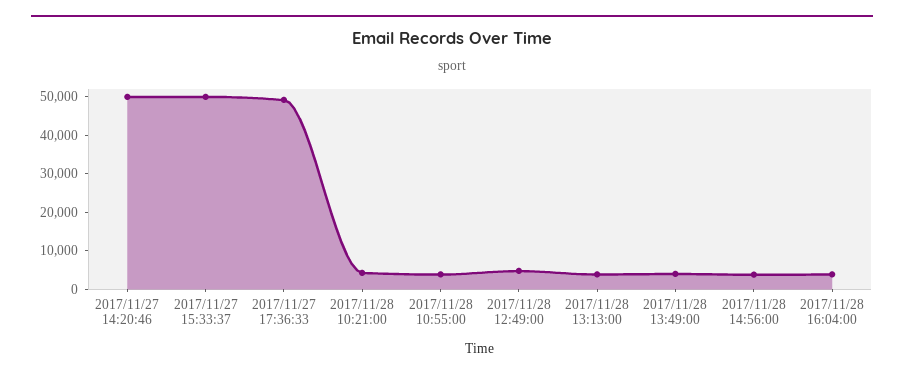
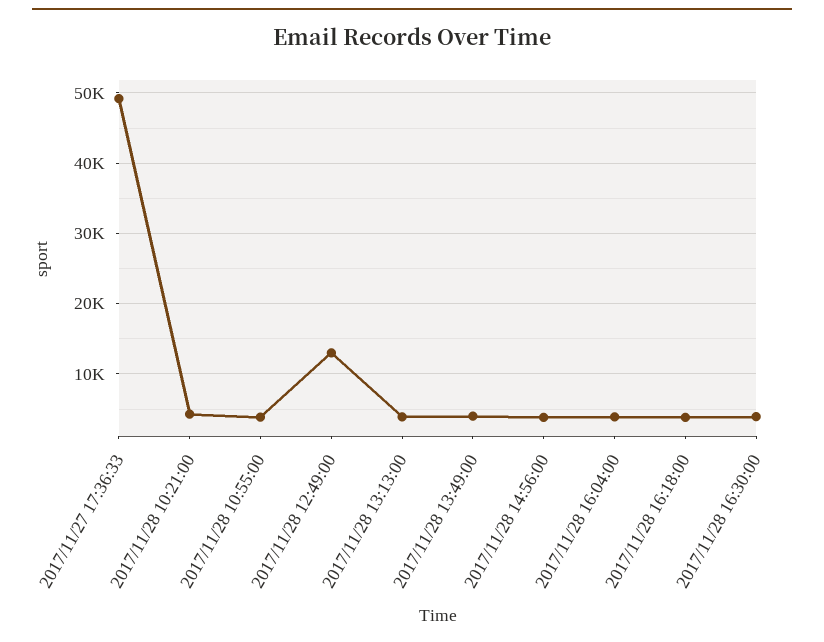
2017/11/27 14:20:46: 50000 -> none
2017/11/27 15:33:37: 50000 -> none
2017/11/28 12:49:00: 5000 -> 13000
2017/11/28 16:18:00: none -> 4000
2017/11/28 16:30:00: none -> 4000

